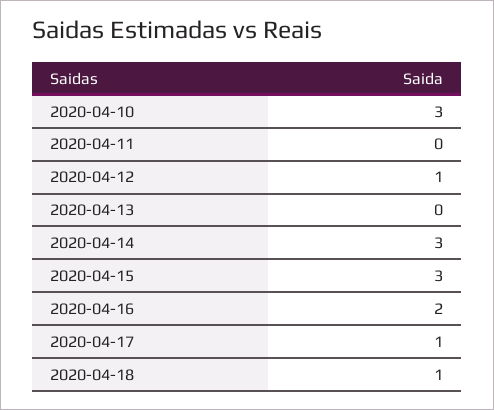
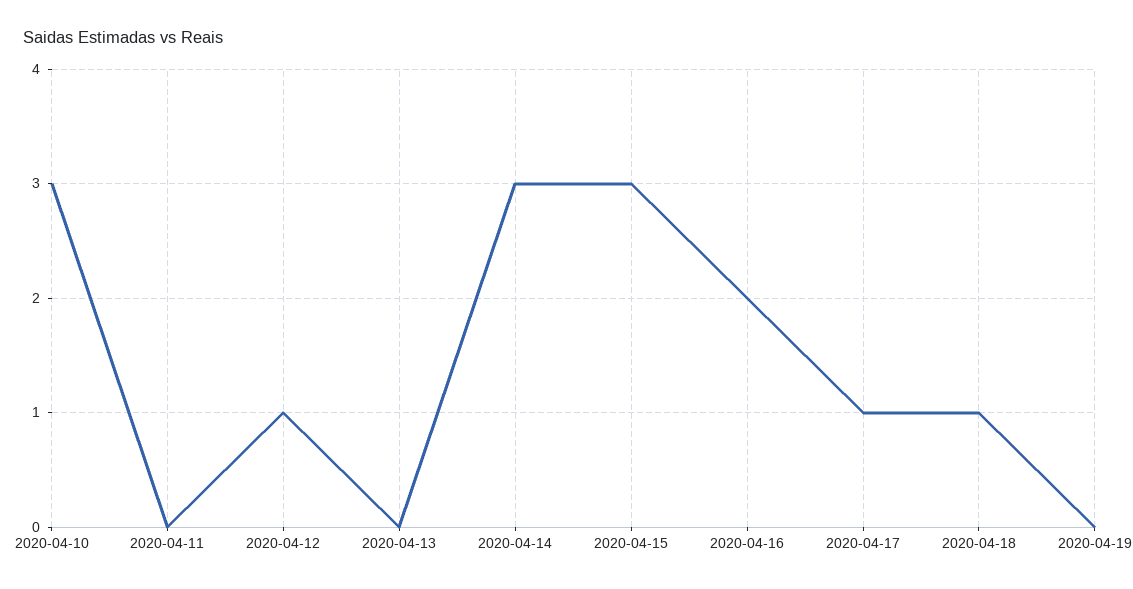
2020-04-19: none -> 0

